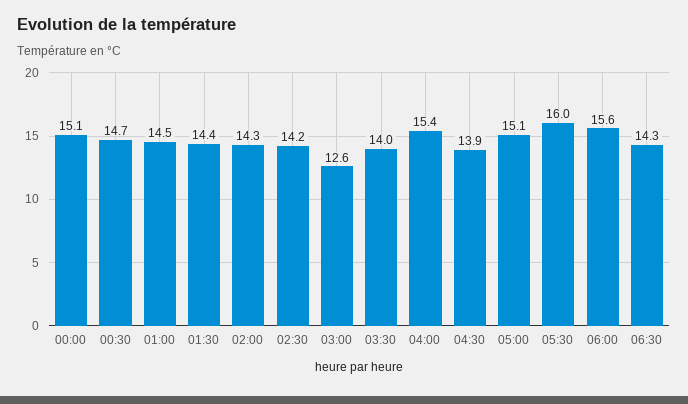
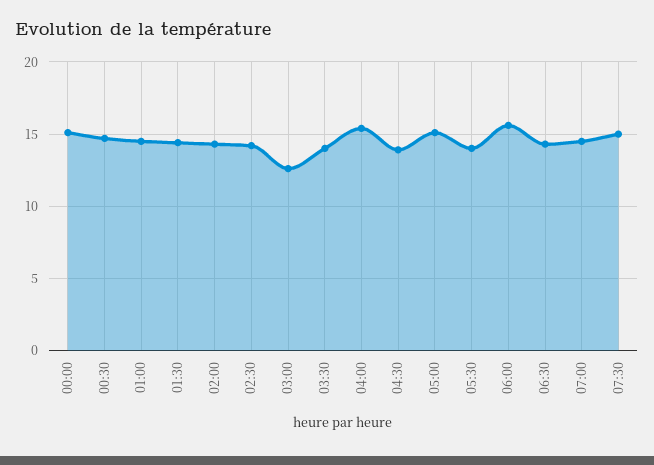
05:30: 16 -> 14
07:00: none -> 14.5
07:30: none -> 15

